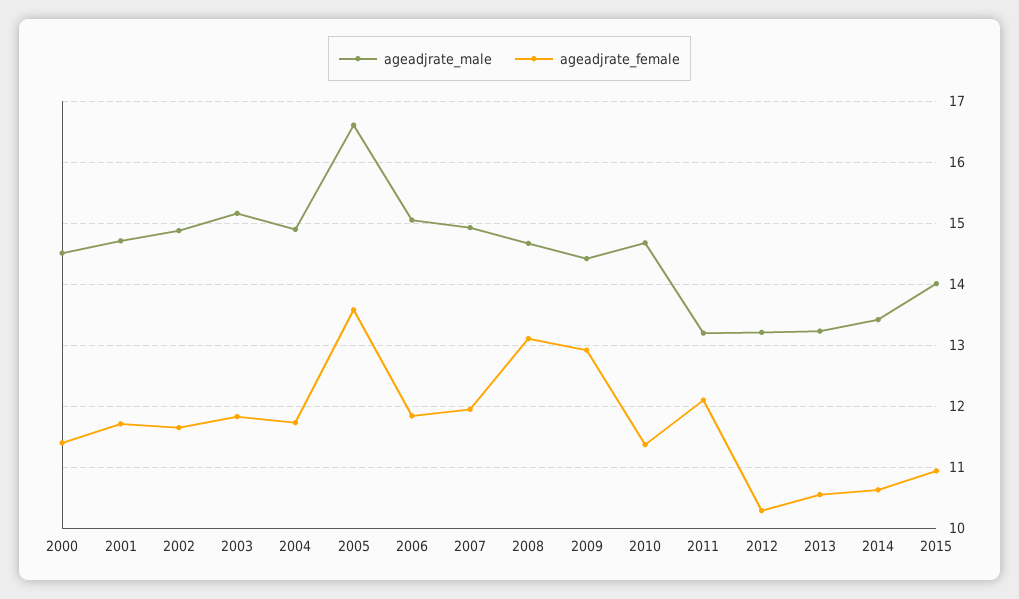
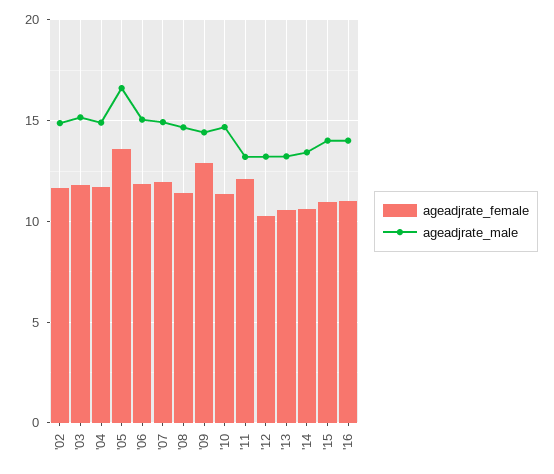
ageadjrate_male, 2000: 14.5 -> none
ageadjrate_female, 2000: 11.4 -> none
ageadjrate_male, 2001: 14.7 -> none
ageadjrate_female, 2001: 11.7 -> none
ageadjrate_female, 2008: 13.1 -> 11.5
ageadjrate_female, '16: none -> 11
ageadjrate_male, '16: none -> 14

